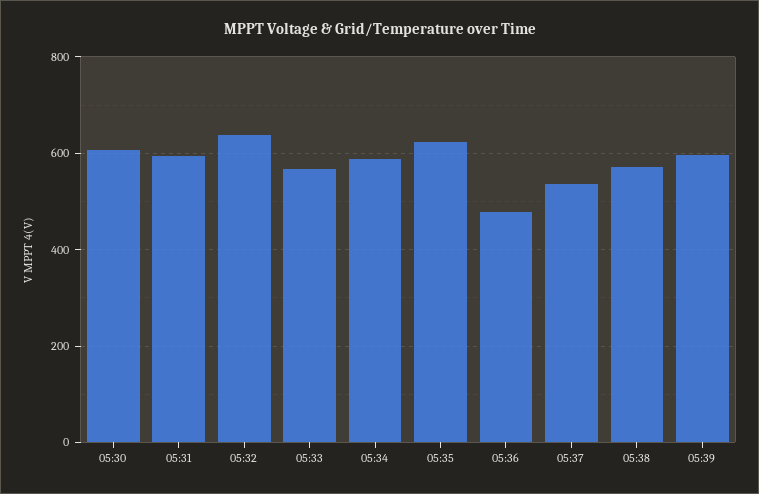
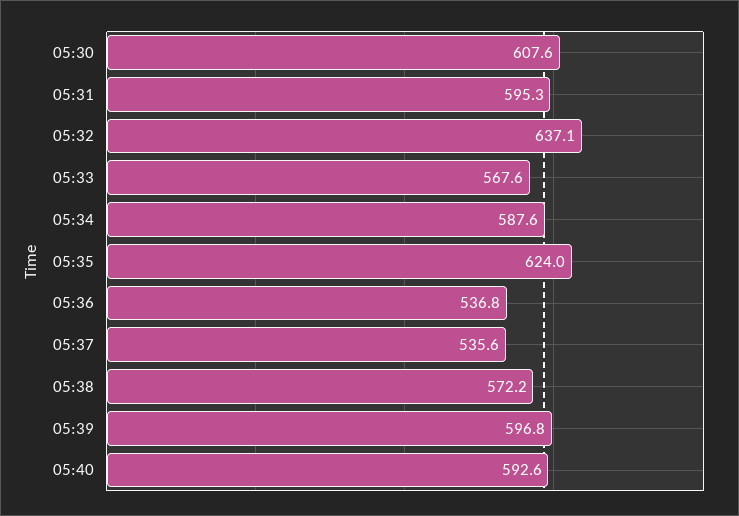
05:36: 480 -> 536.8
05:40: none -> 592.6

